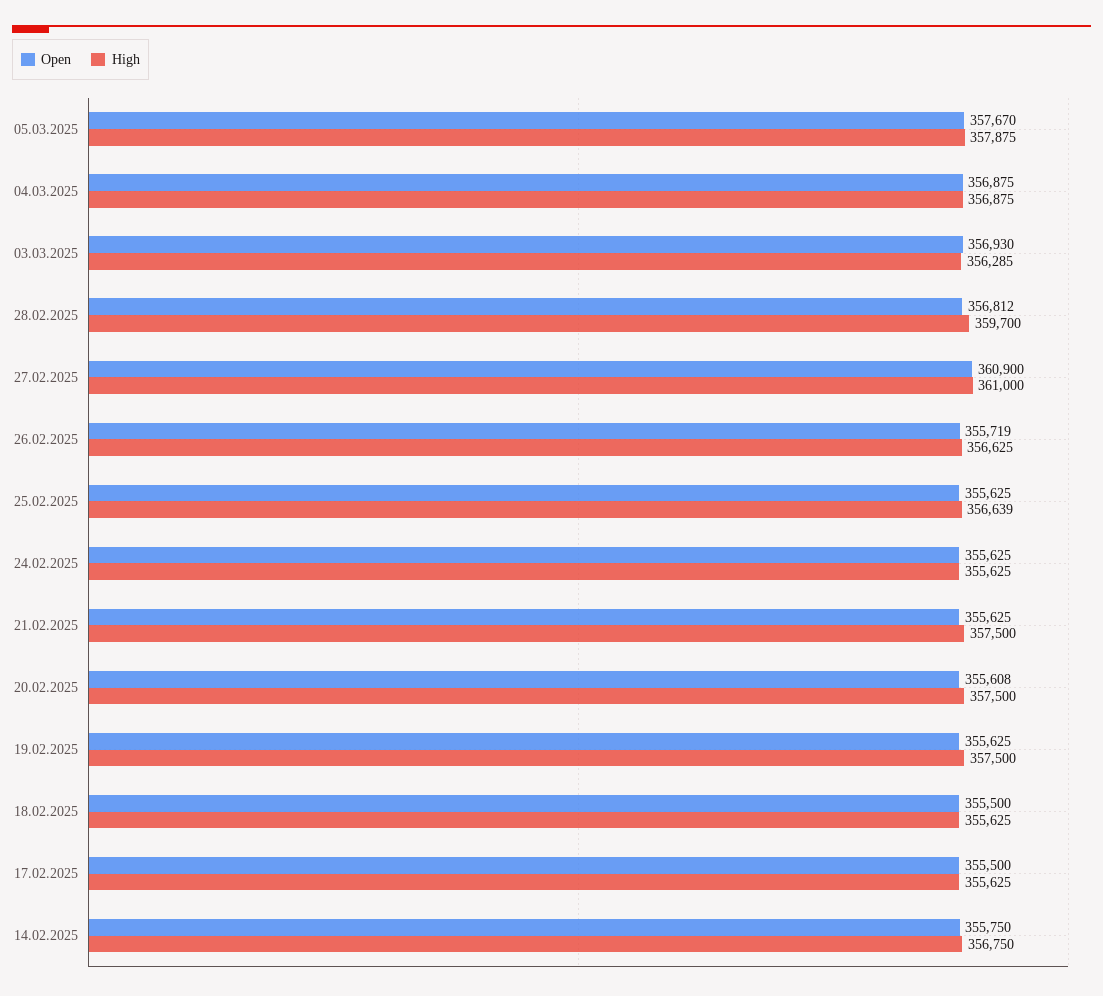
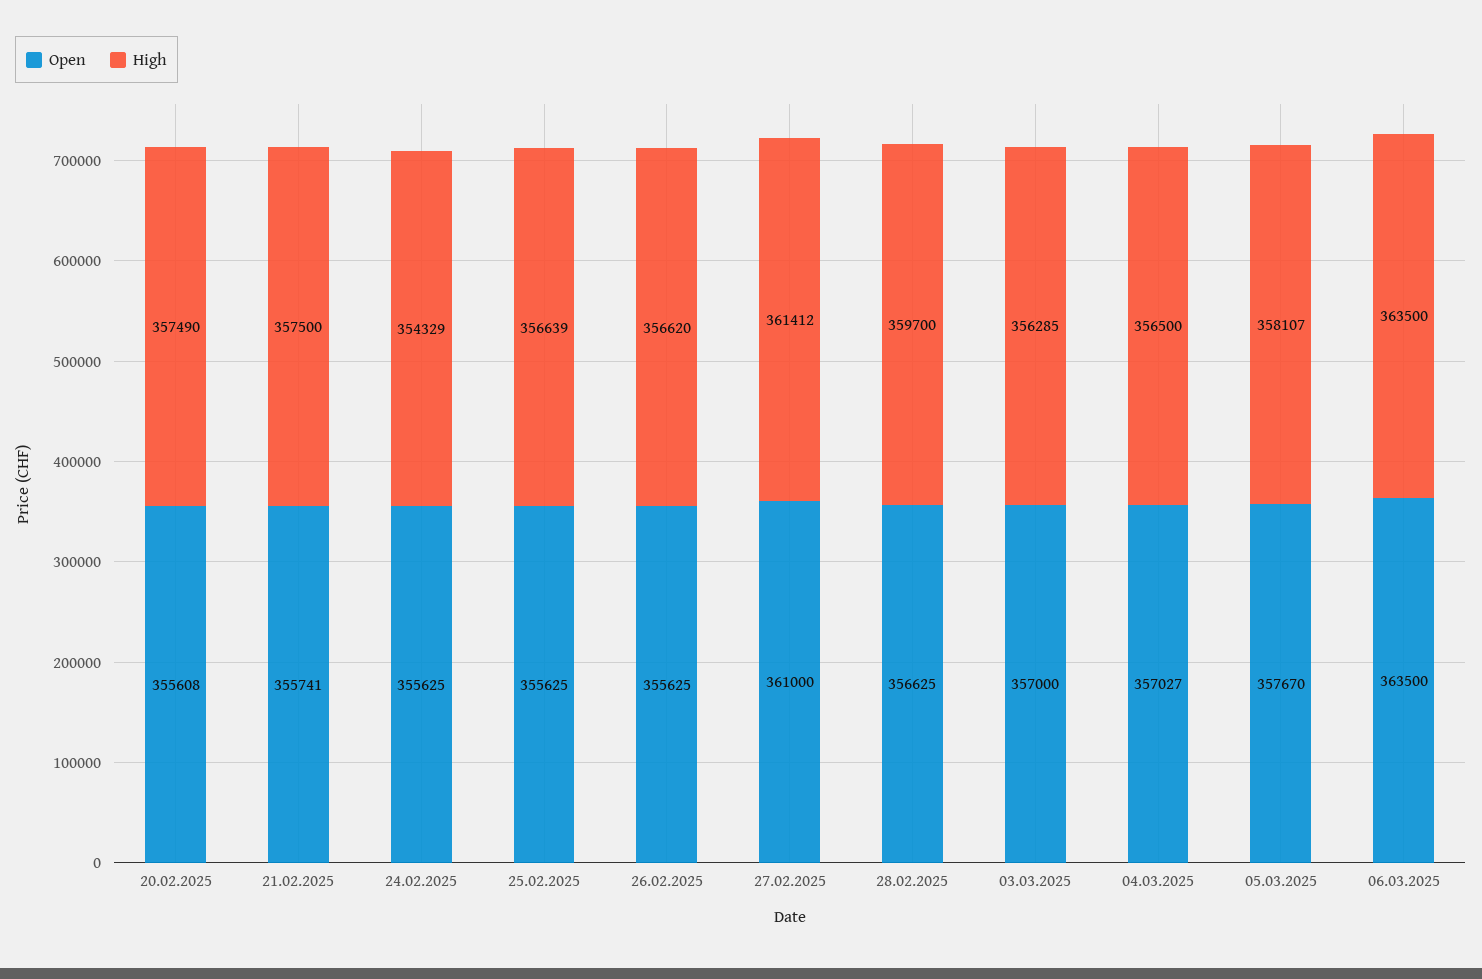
High, 05.03.2025: 357875 -> 358107
Open, 04.03.2025: 356875 -> 357027
High, 04.03.2025: 356875 -> 356500
Open, 03.03.2025: 356930 -> 357000
Open, 28.02.2025: 356812 -> 356625
Open, 27.02.2025: 360900 -> 361000
High, 27.02.2025: 361000 -> 361412
Open, 26.02.2025: 355719 -> 355625
High, 26.02.2025: 356625 -> 356620
High, 24.02.2025: 355625 -> 354329
Open, 21.02.2025: 355625 -> 355741
High, 20.02.2025: 357500 -> 357490
Open, 19.02.2025: 355625 -> none
High, 19.02.2025: 357500 -> none
Open, 18.02.2025: 355500 -> none
High, 18.02.2025: 355625 -> none
Open, 17.02.2025: 355500 -> none
High, 17.02.2025: 355625 -> none
Open, 14.02.2025: 355750 -> none
High, 14.02.2025: 356750 -> none
Open, 06.03.2025: none -> 363500
High, 06.03.2025: none -> 363500

